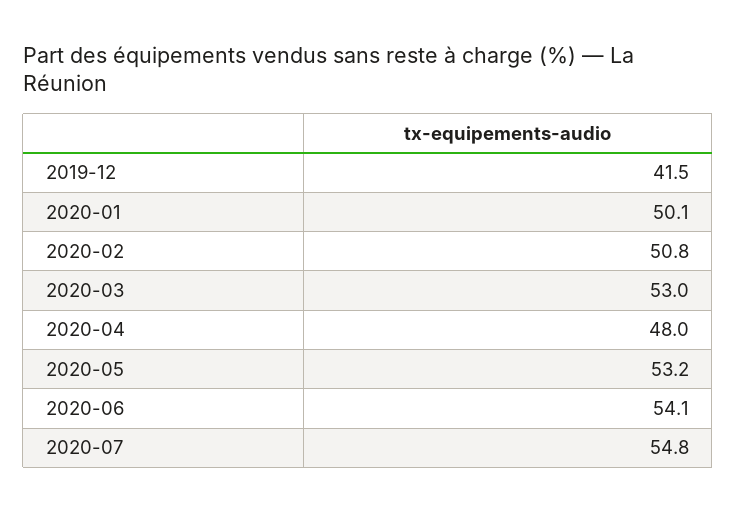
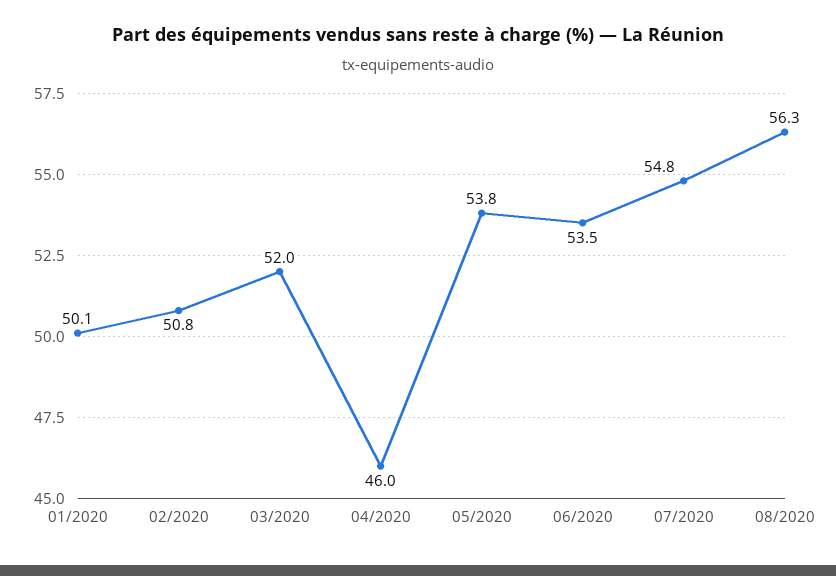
2019-12: 41.5 -> none
2020-03: 53 -> 52
2020-04: 48 -> 46
2020-05: 53.2 -> 53.8
2020-06: 54.1 -> 53.5
08/2020: none -> 56.3

